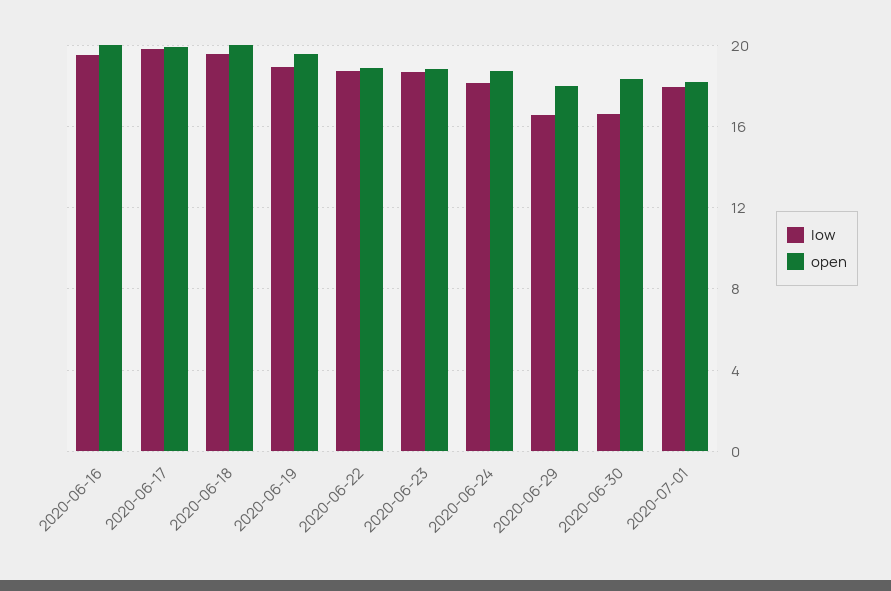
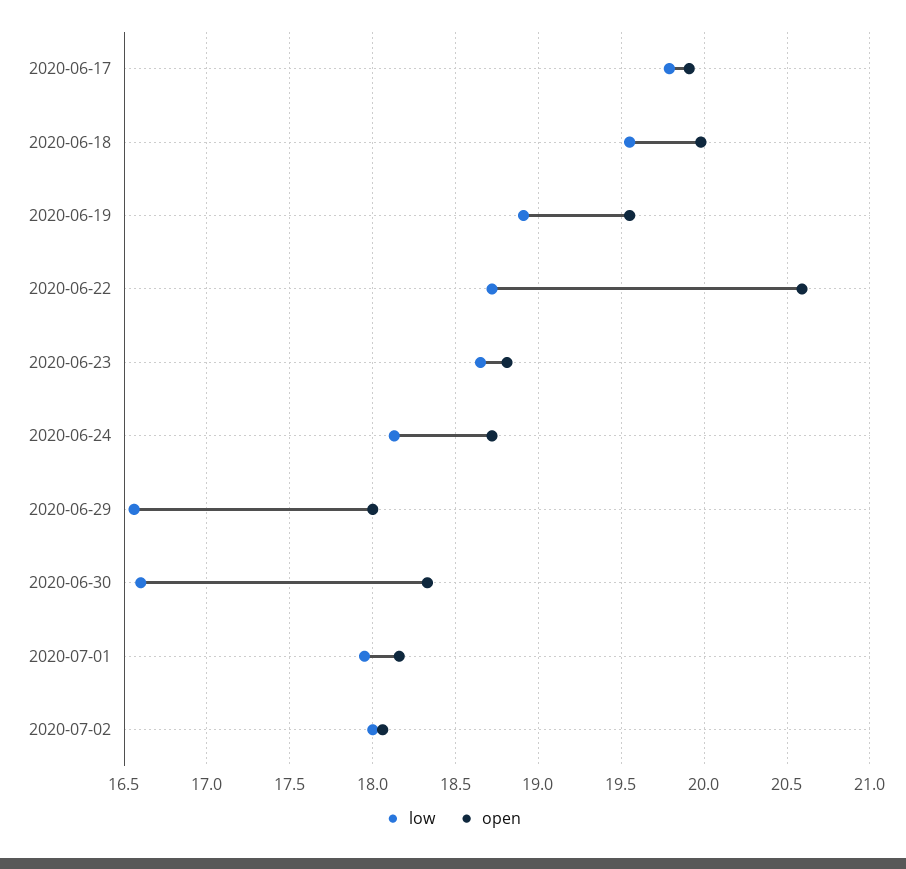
low, 2020-06-16: 19.5 -> none
open, 2020-06-16: 20 -> none
open, 2020-06-22: 19 -> 20.6
low, 2020-07-02: none -> 18
open, 2020-07-02: none -> 18.05

